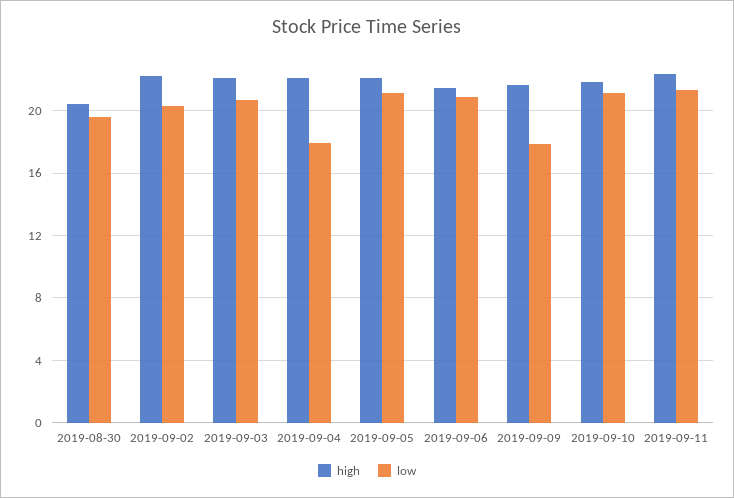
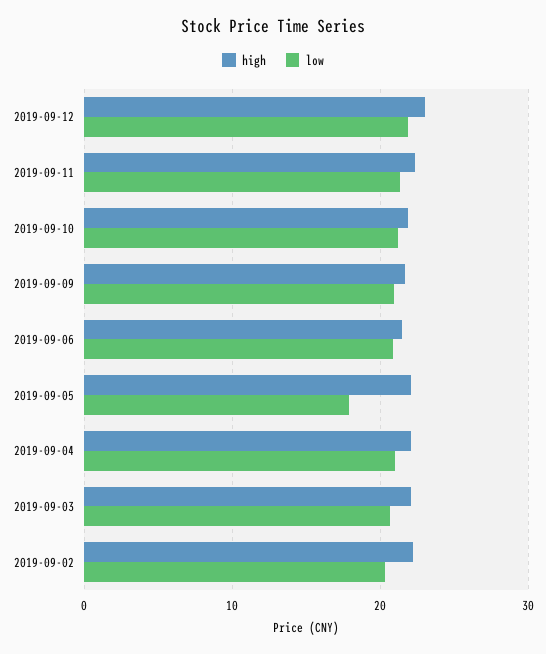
high, 2019-08-30: 20.5 -> none
low, 2019-08-30: 19.5 -> none
low, 2019-09-04: 18 -> 21
low, 2019-09-05: 21 -> 18
low, 2019-09-09: 18 -> 21
high, 2019-09-12: none -> 23
low, 2019-09-12: none -> 22

